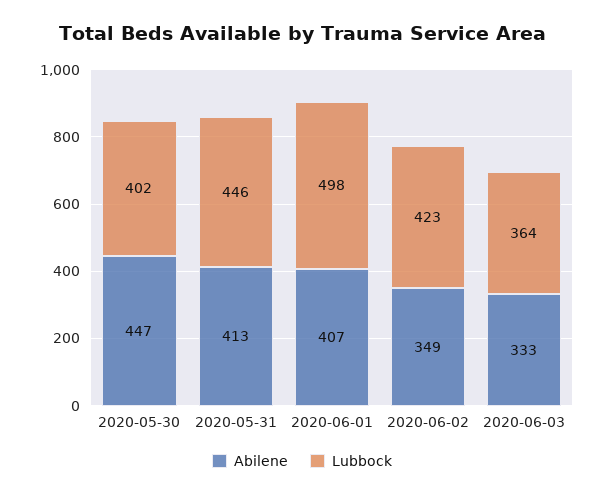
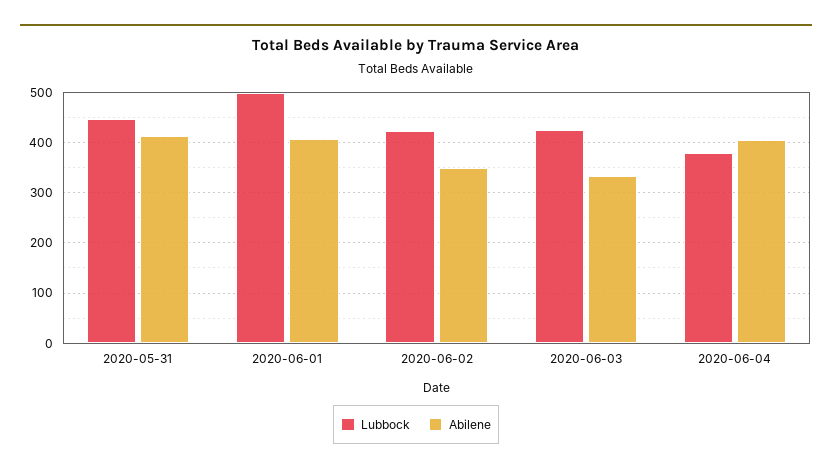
Abilene, 2020-05-30: 447 -> none
Lubbock, 2020-05-30: 402 -> none
Lubbock, 2020-06-03: 364 -> 420
Lubbock, 2020-06-04: none -> 380
Abilene, 2020-06-04: none -> 400

